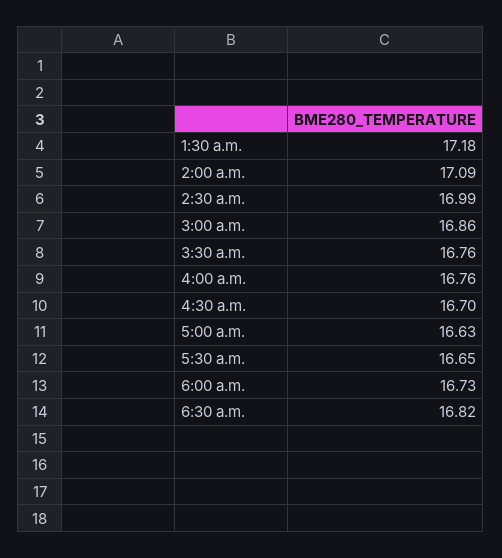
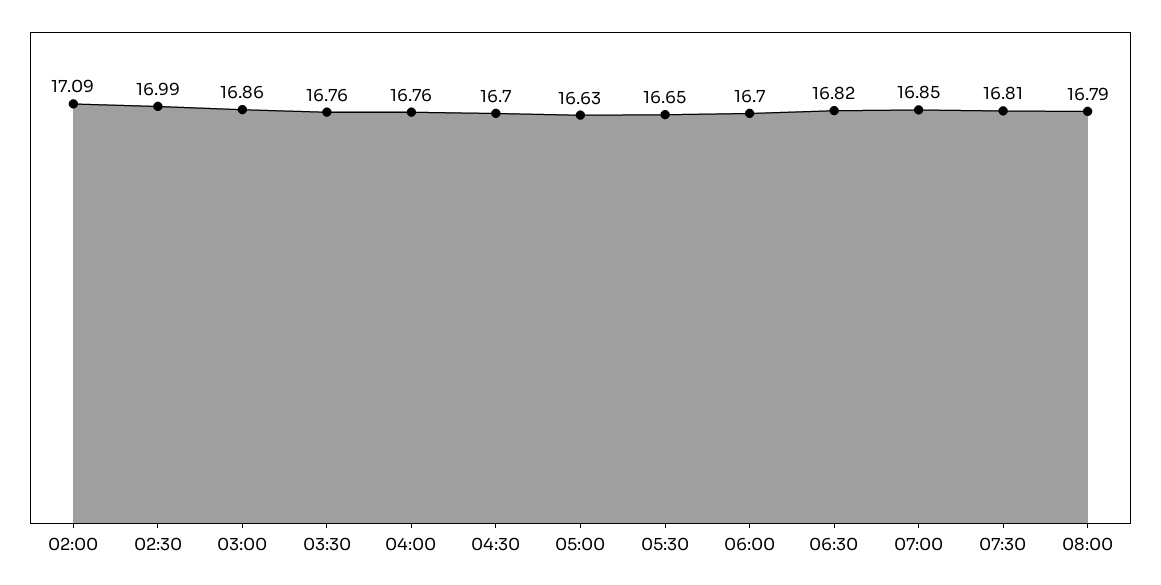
1:30 a.m.: 17.18 -> none
6:00 a.m.: 16.73 -> 16.7
07:00: none -> 16.85
07:30: none -> 16.81
08:00: none -> 16.79

